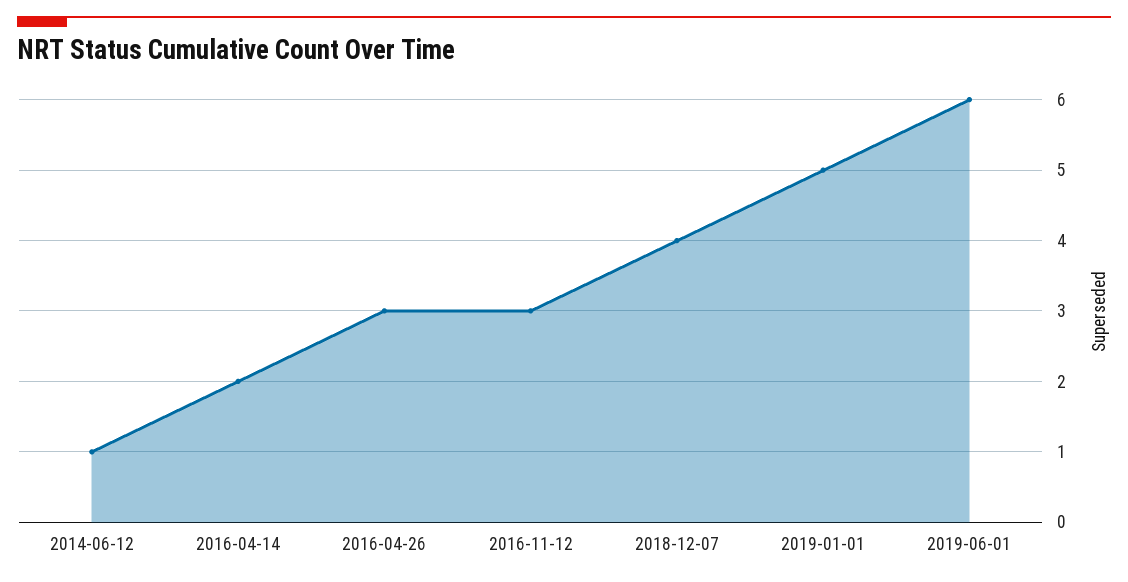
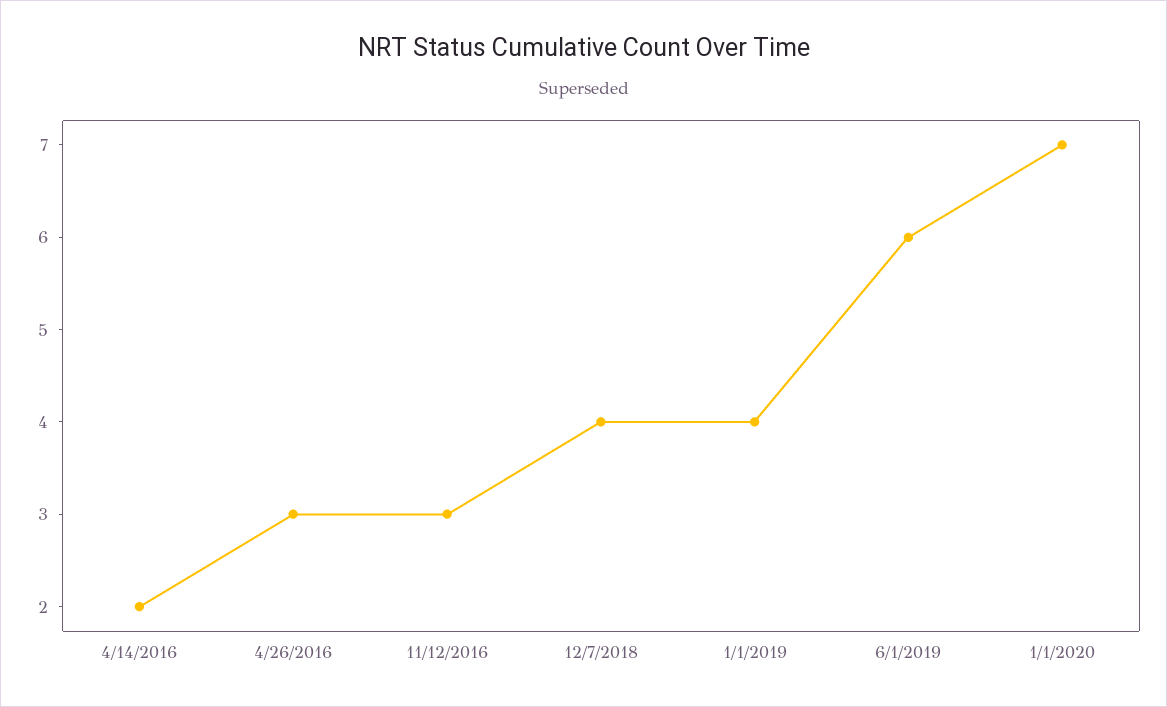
2014-06-12: 1 -> none
2019-01-01: 5 -> 4
1/1/2020: none -> 7

